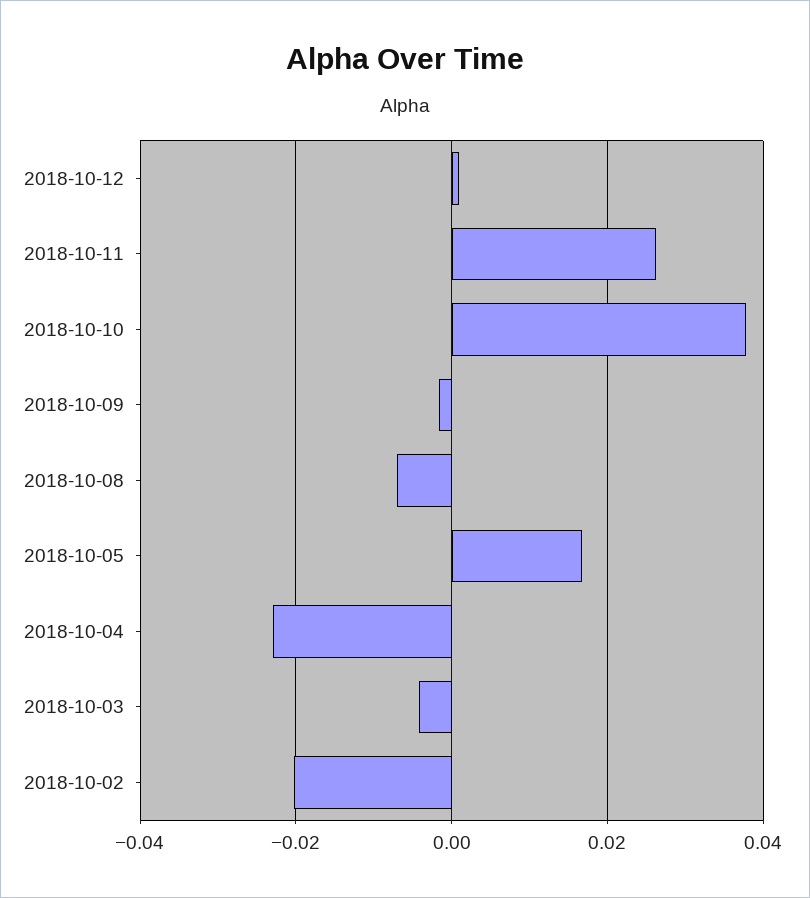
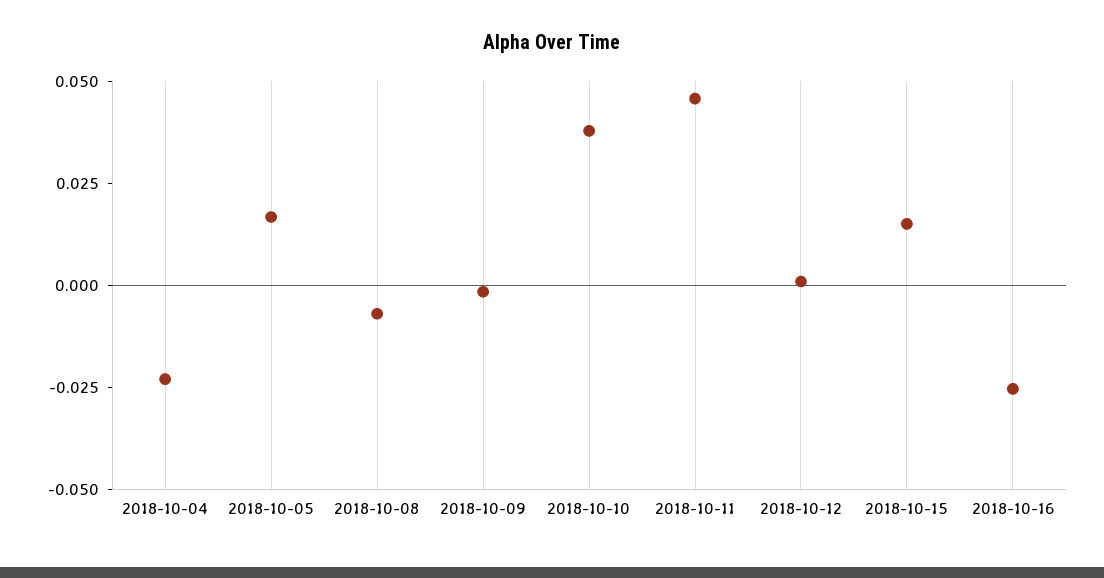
2018-10-11: 0.026 -> 0.045
2018-10-03: -0.004 -> none
2018-10-02: -0.02 -> none
2018-10-15: none -> 0.015
2018-10-16: none -> -0.025

